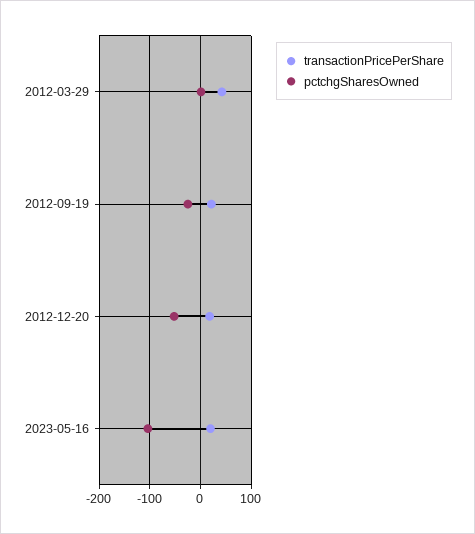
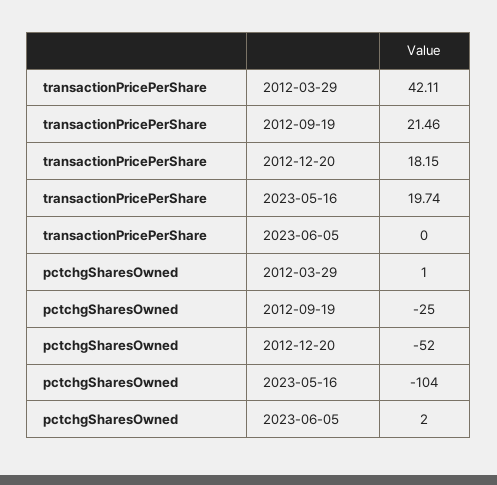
transactionPricePerShare, 2023-06-05: none -> 0
pctchgSharesOwned, 2023-06-05: none -> 2

